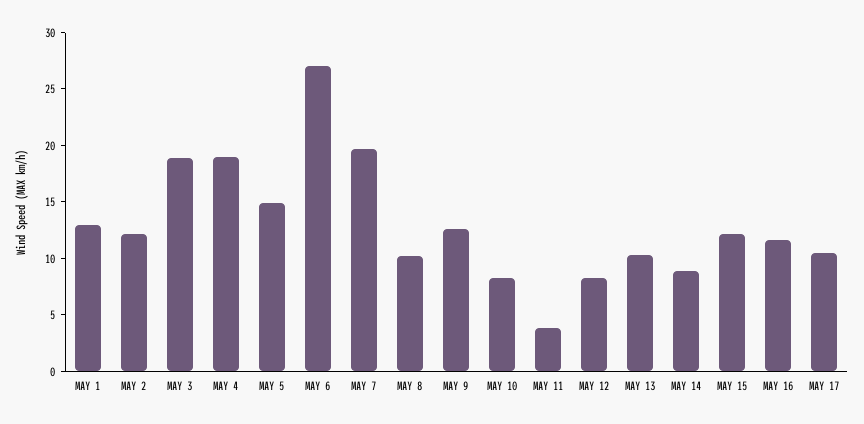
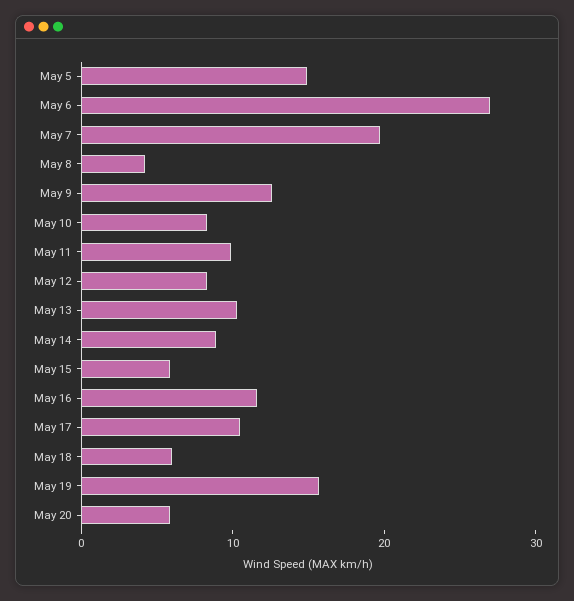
MAY 1: 13 -> none
MAY 2: 12 -> none
MAY 3: 19 -> none
MAY 4: 19 -> none
MAY 8: 10 -> 4
MAY 11: 4 -> 10
MAY 15: 12 -> 6
May 18: none -> 6
May 19: none -> 16
May 20: none -> 6

